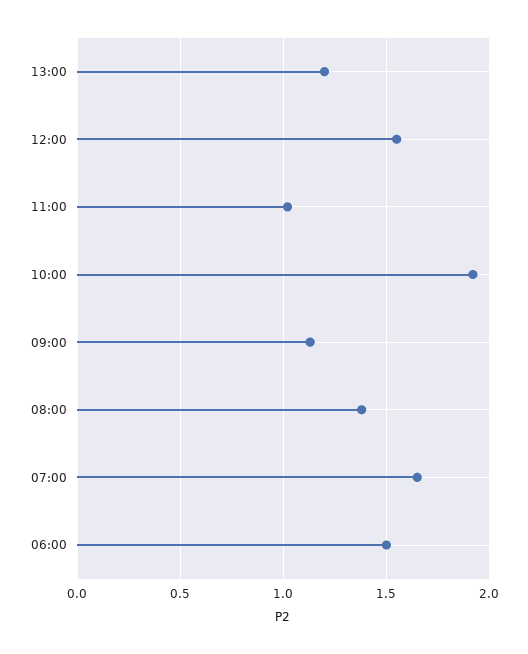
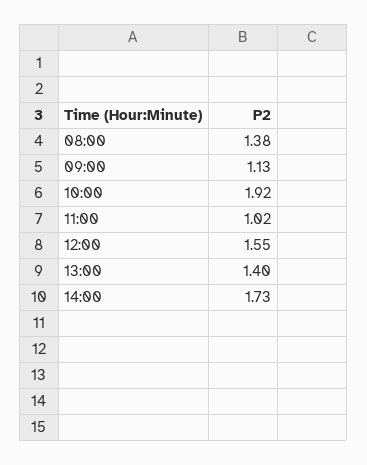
13:00: 1.2 -> 1.4
07:00: 1.65 -> none
06:00: 1.5 -> none
14:00: none -> 1.73

